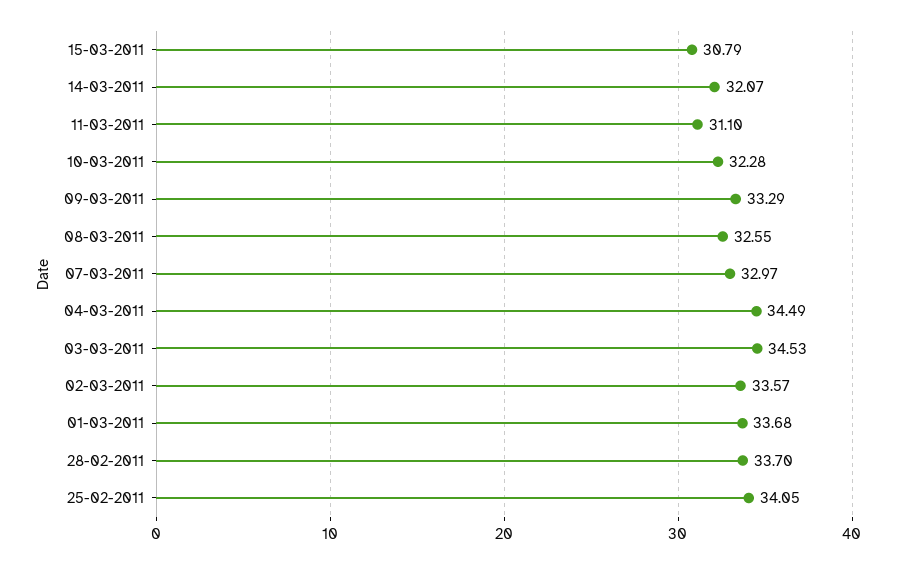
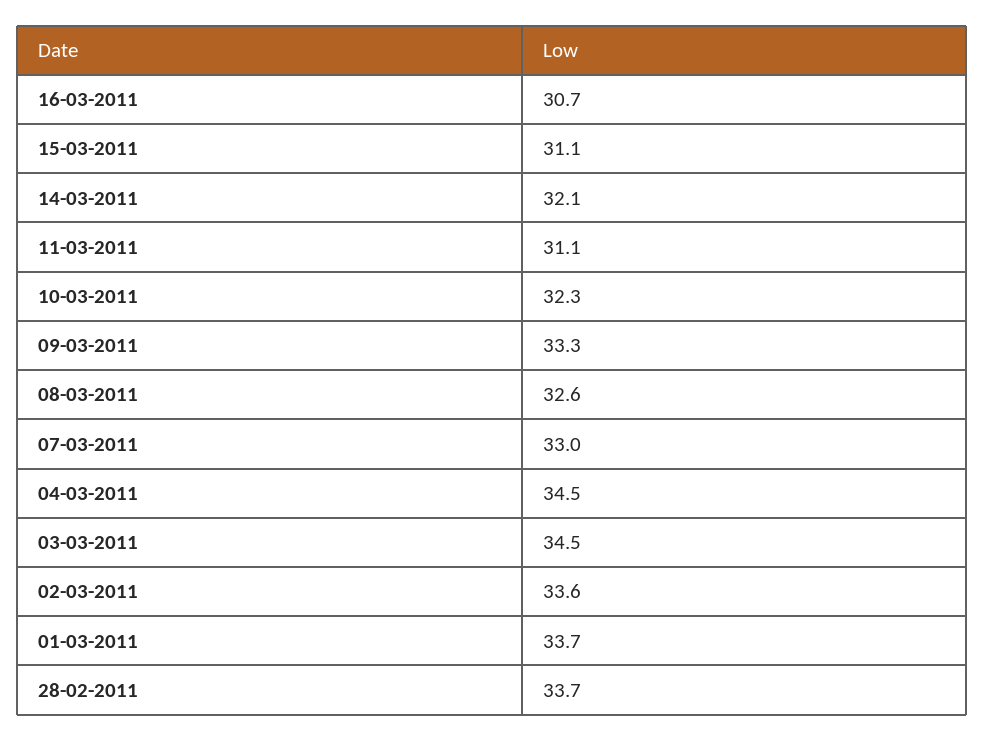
15-03-2011: 30.79 -> 31.1
25-02-2011: 34.05 -> none
16-03-2011: none -> 30.7

